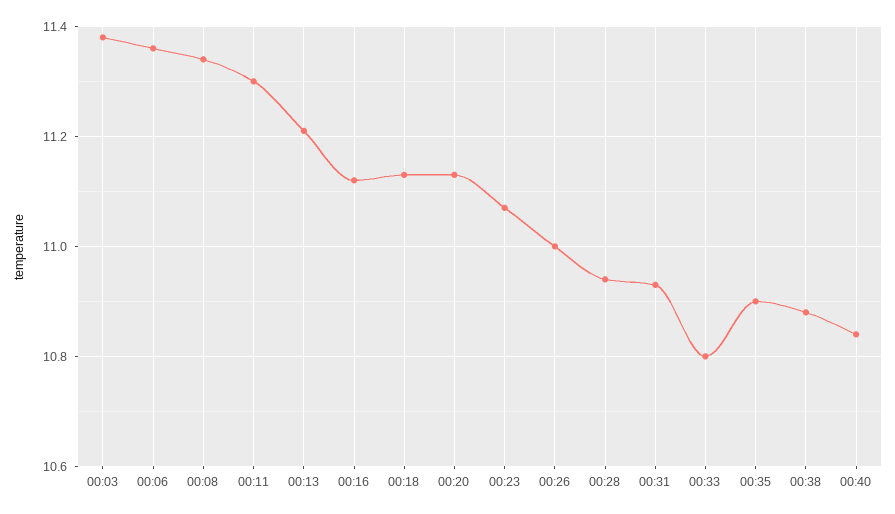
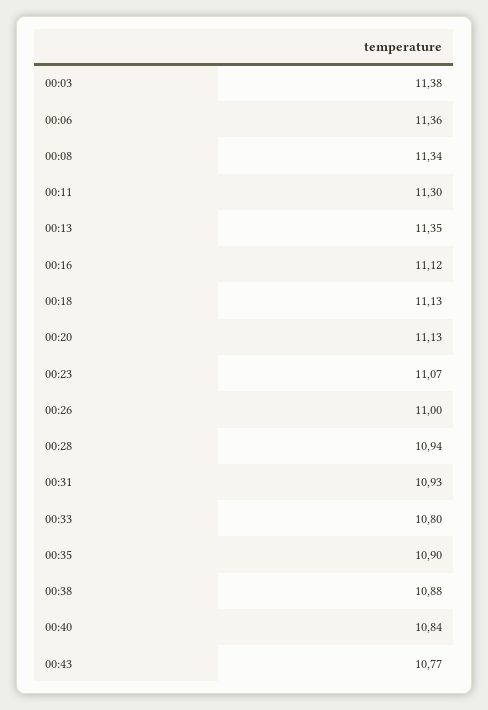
00:13: 11.2 -> 11.35
00:43: none -> 10.77

